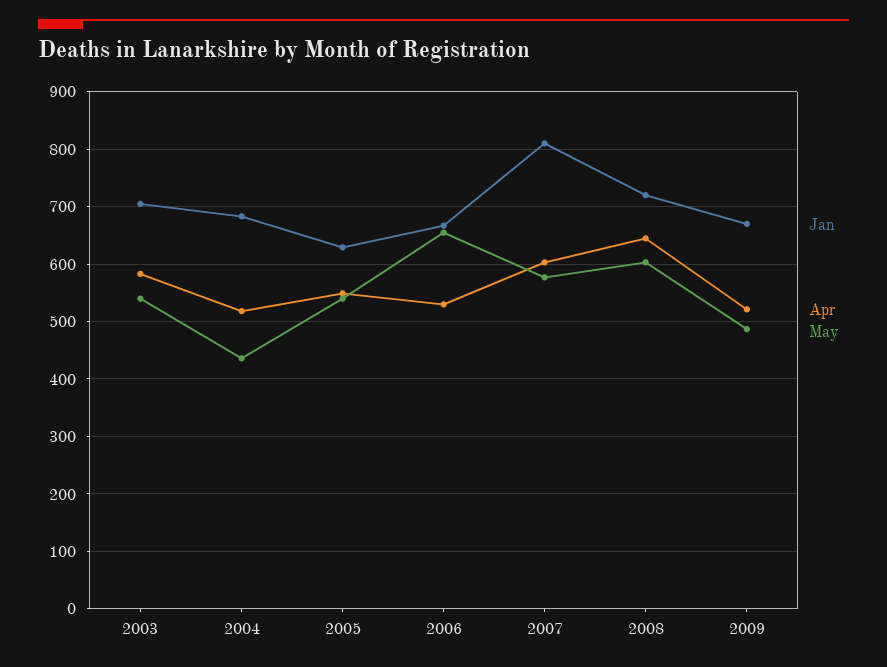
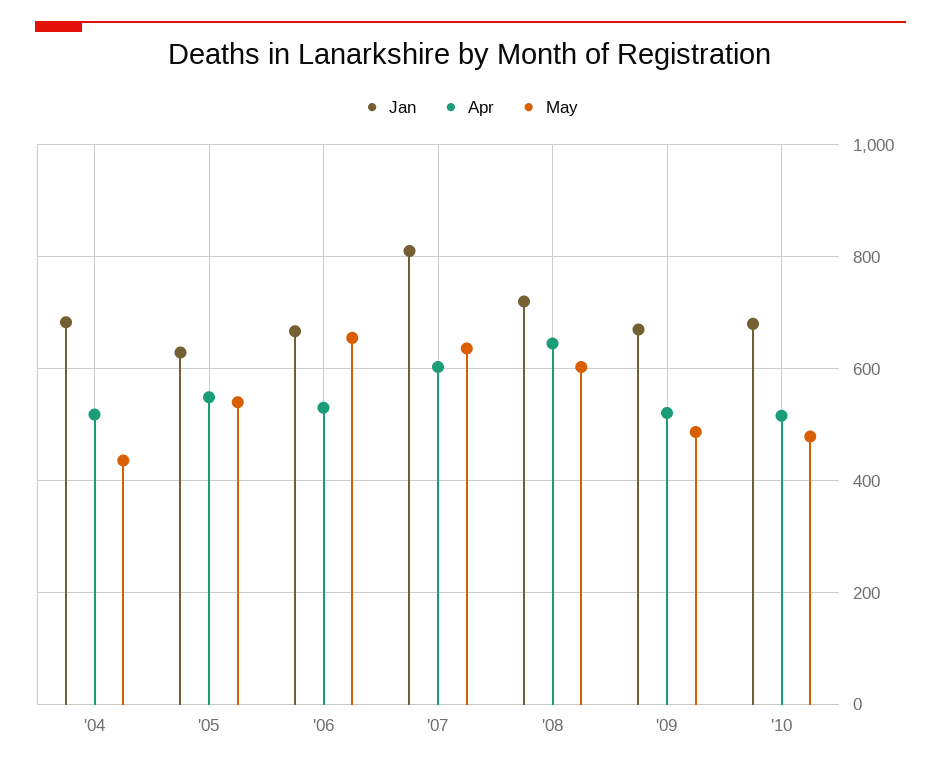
Jan, 2003: 700 -> none
Apr, 2003: 580 -> none
May, 2003: 540 -> none
May, 2007: 580 -> 640
Jan, '10: none -> 680
Apr, '10: none -> 520
May, '10: none -> 480

